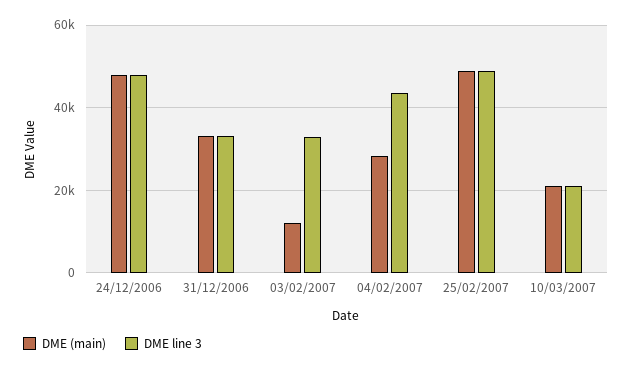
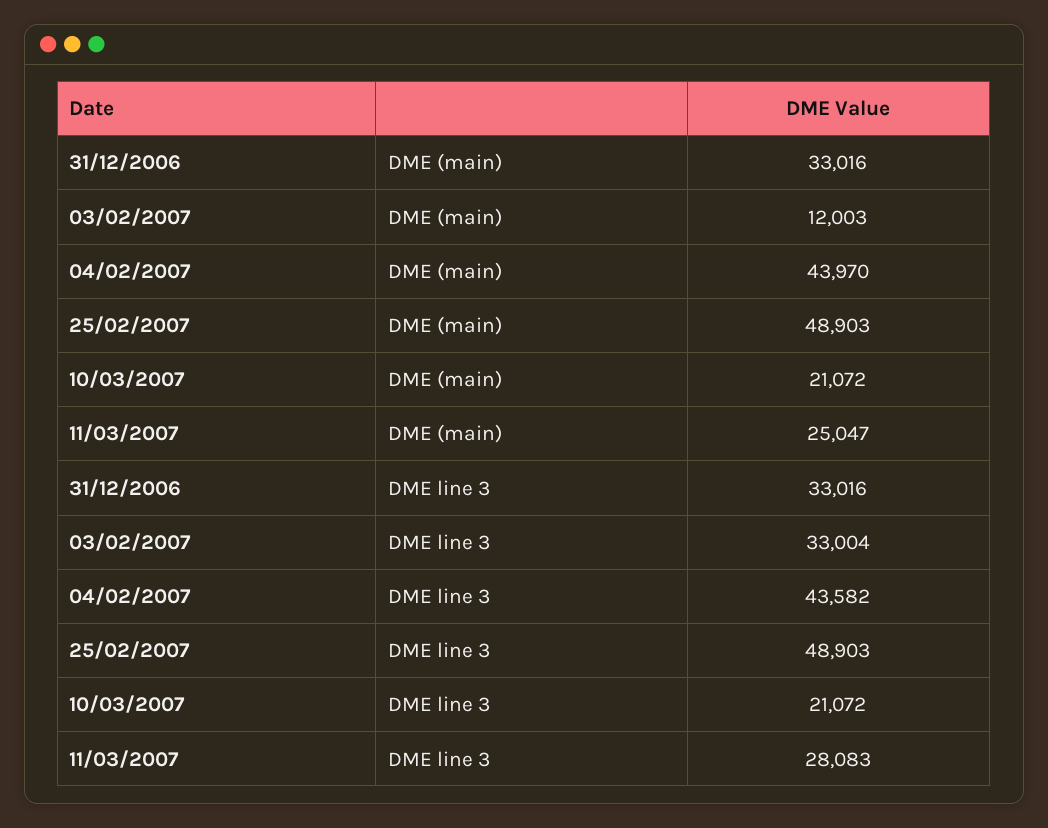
DME (main), 24/12/2006: 48000 -> none
DME line 3, 24/12/2006: 48000 -> none
DME (main), 04/02/2007: 28000 -> 43970
DME (main), 11/03/2007: none -> 25047
DME line 3, 11/03/2007: none -> 28083

